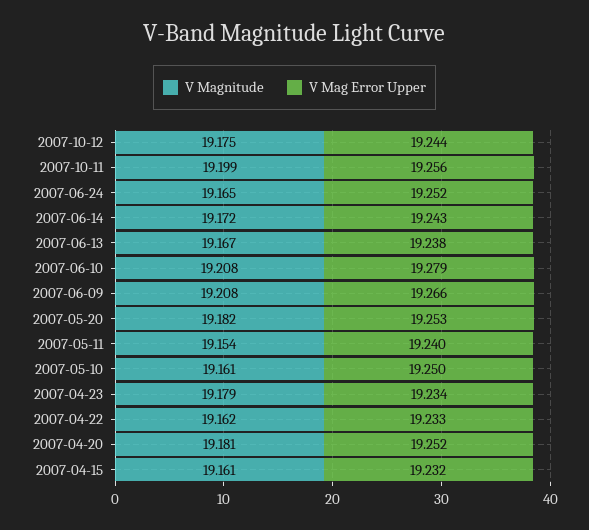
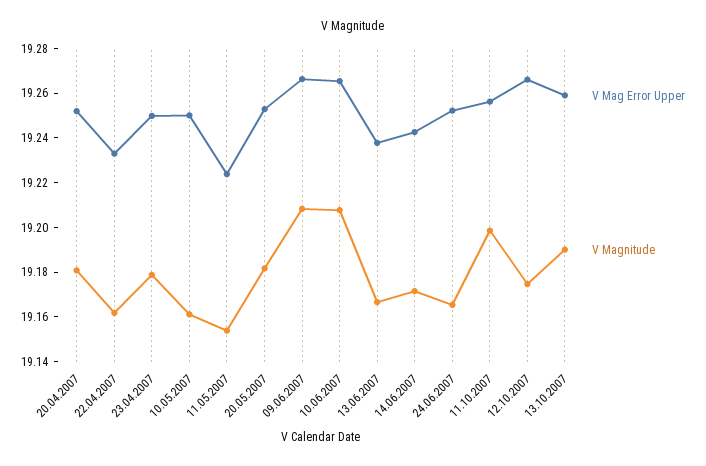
V Mag Error Upper, 2007-10-12: 19.244 -> 19.265
V Mag Error Upper, 2007-06-10: 19.279 -> 19.265
V Mag Error Upper, 2007-05-11: 19.24 -> 19.225
V Mag Error Upper, 2007-04-23: 19.234 -> 19.25
V Magnitude, 2007-04-15: 19.161 -> none
V Mag Error Upper, 2007-04-15: 19.232 -> none
V Mag Error Upper, 13.10.2007: none -> 19.26
V Magnitude, 13.10.2007: none -> 19.19

